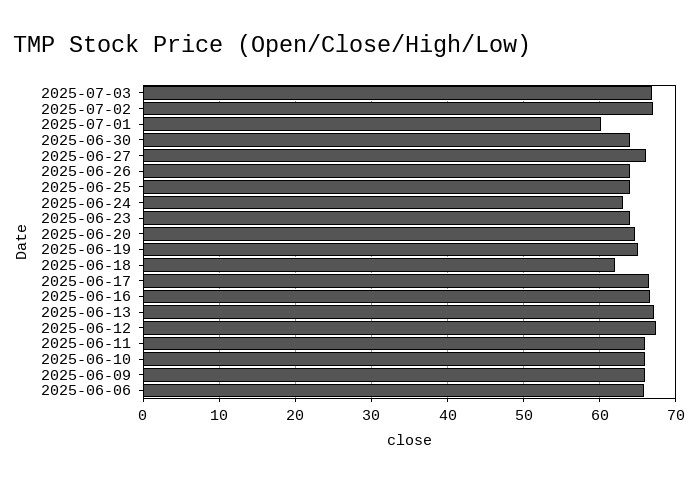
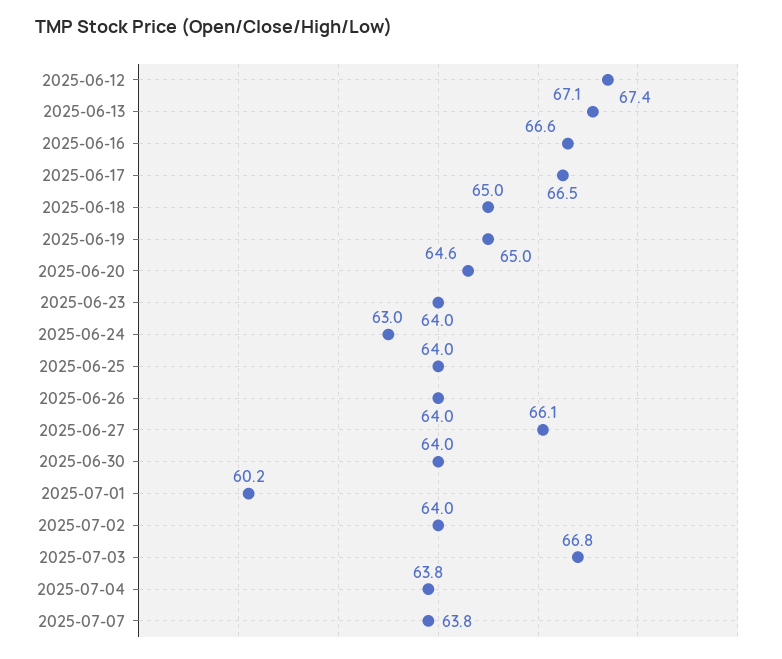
2025-07-02: 67 -> 64
2025-06-18: 62 -> 65
2025-06-11: 66 -> none
2025-06-10: 66 -> none
2025-06-09: 66 -> none
2025-06-06: 66 -> none
2025-07-04: none -> 63.8
2025-07-07: none -> 63.8

